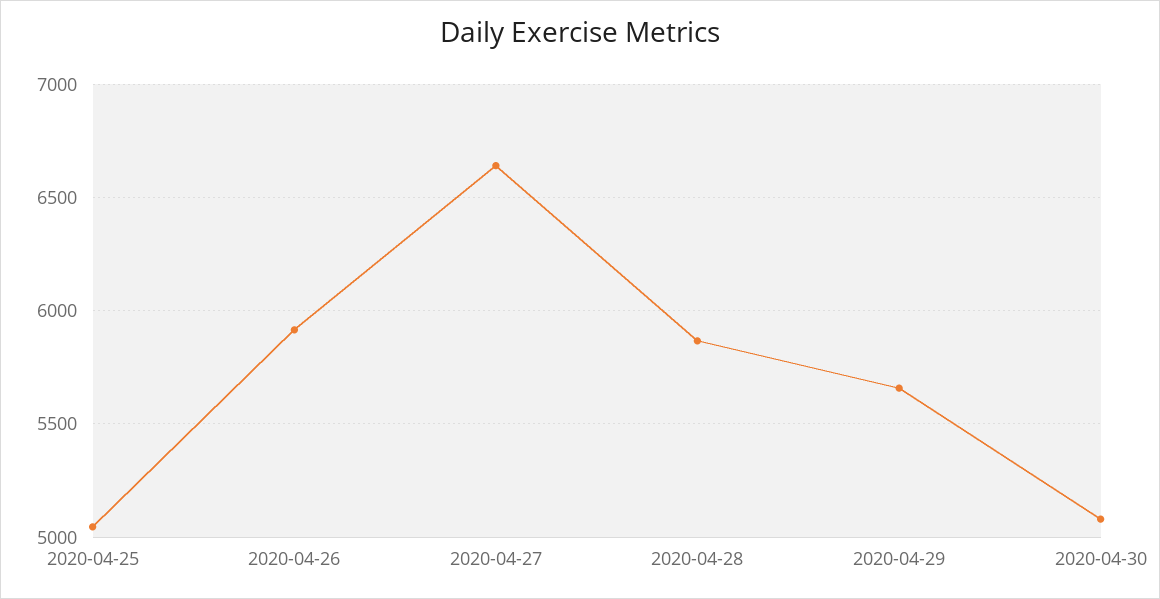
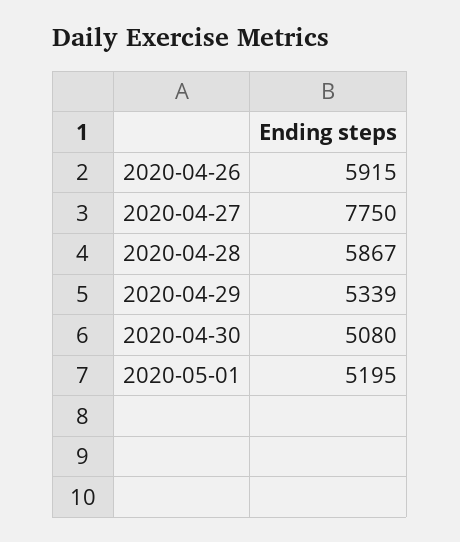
2020-04-25: 5050 -> none
2020-04-27: 6650 -> 7750
2020-04-29: 5650 -> 5339
2020-05-01: none -> 5195

